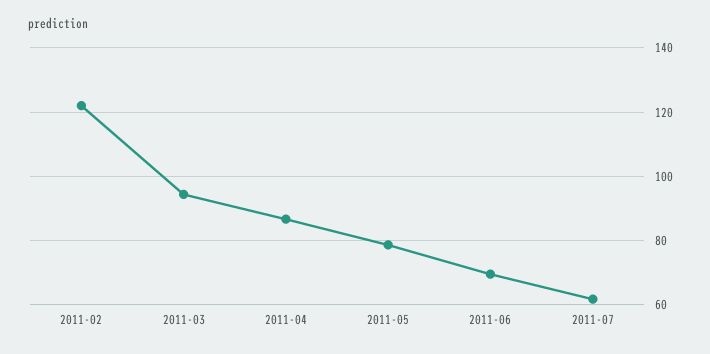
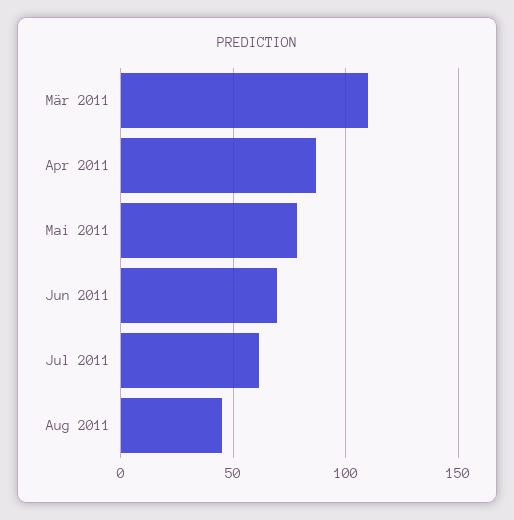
2011-02: 122 -> none
2011-03: 94 -> 110
Aug 2011: none -> 45

